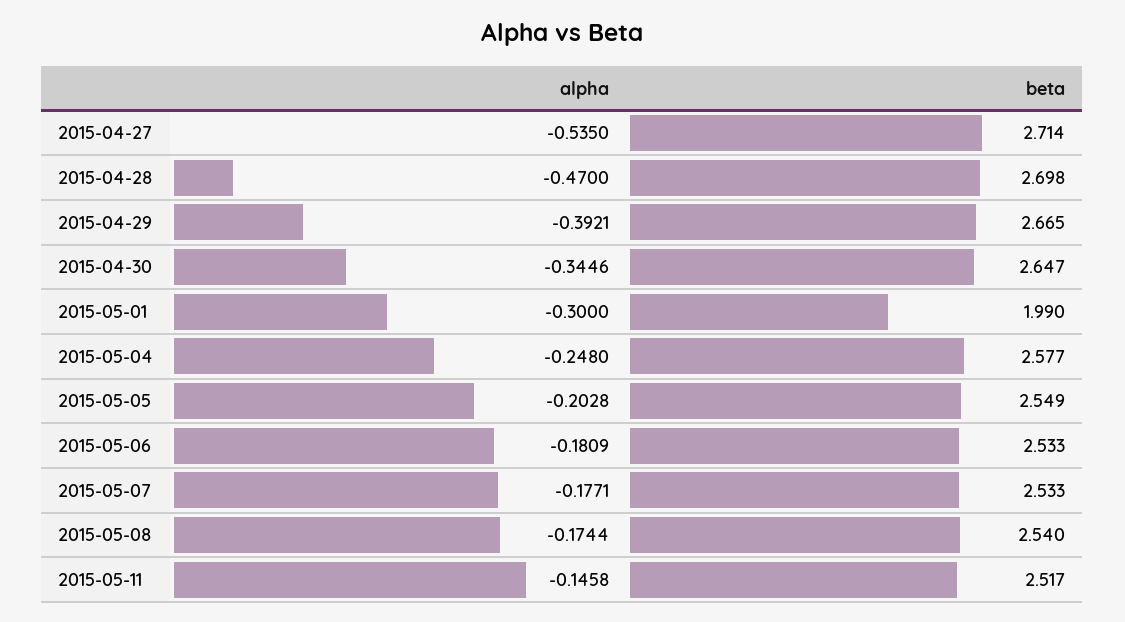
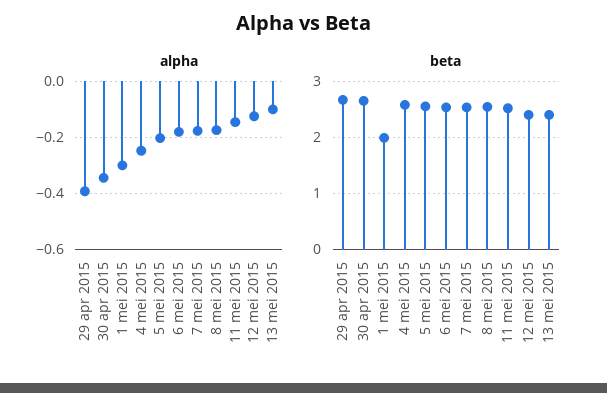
alpha, 2015-04-27: -0.535 -> none
beta, 2015-04-27: 2.714 -> none
alpha, 2015-04-28: -0.47 -> none
beta, 2015-04-28: 2.698 -> none
alpha, 12 mei 2015: none -> -0.125
alpha, 13 mei 2015: none -> -0.1
beta, 12 mei 2015: none -> 2.4
beta, 13 mei 2015: none -> 2.4

